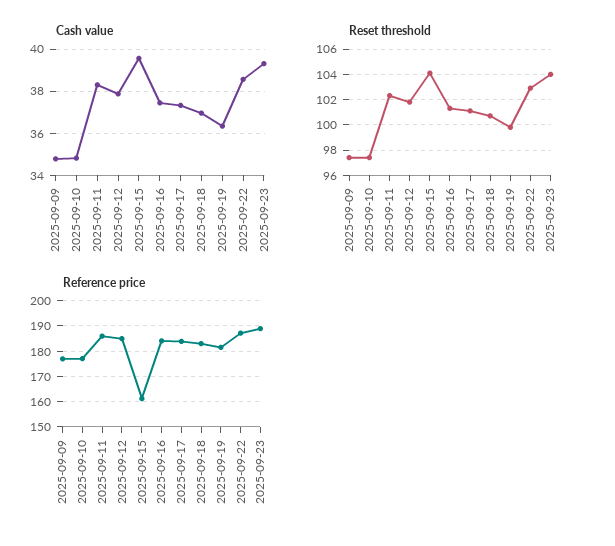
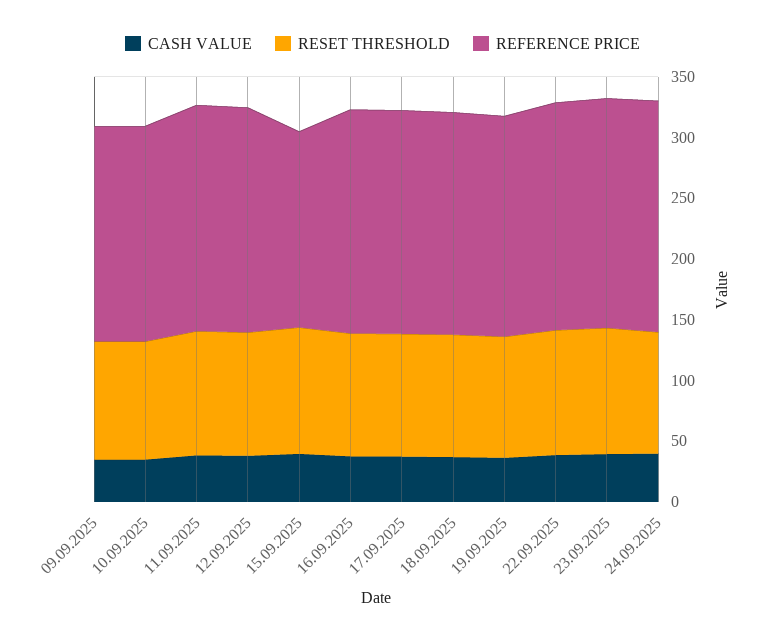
Cash value, 24.09.2025: none -> 40
Reset threshold, 24.09.2025: none -> 100
Reference price, 24.09.2025: none -> 190

